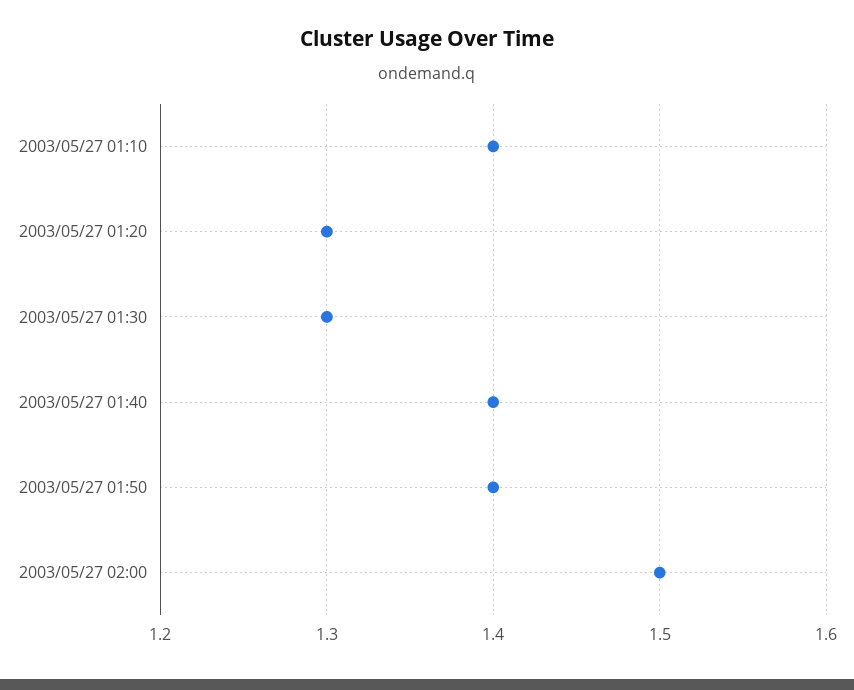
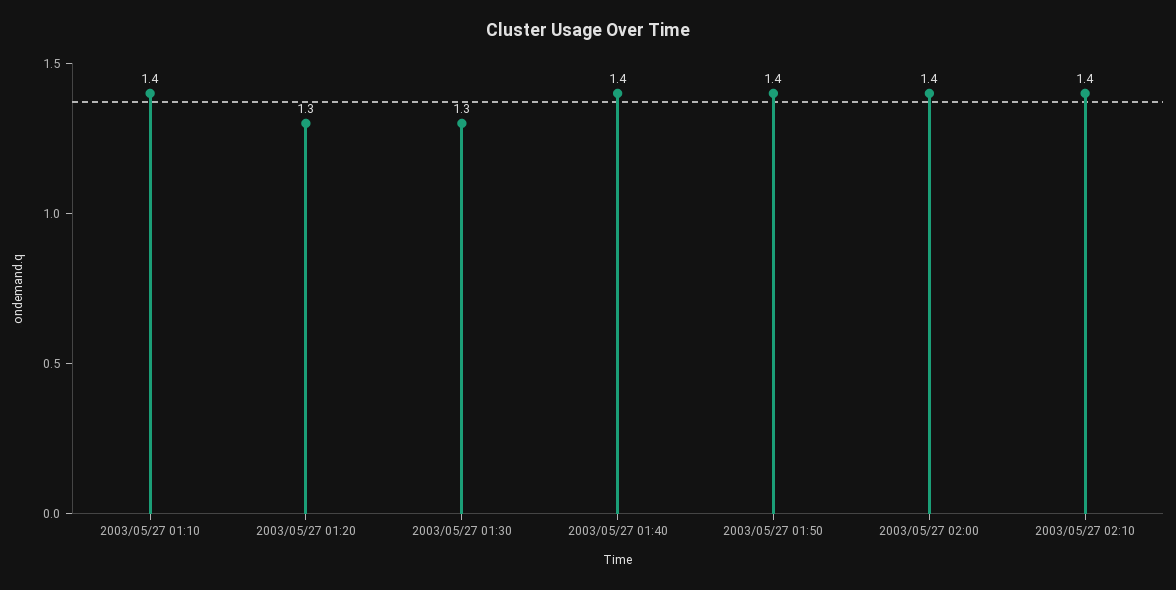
2003/05/27 02:00: 1.5 -> 1.4
2003/05/27 02:10: none -> 1.4

